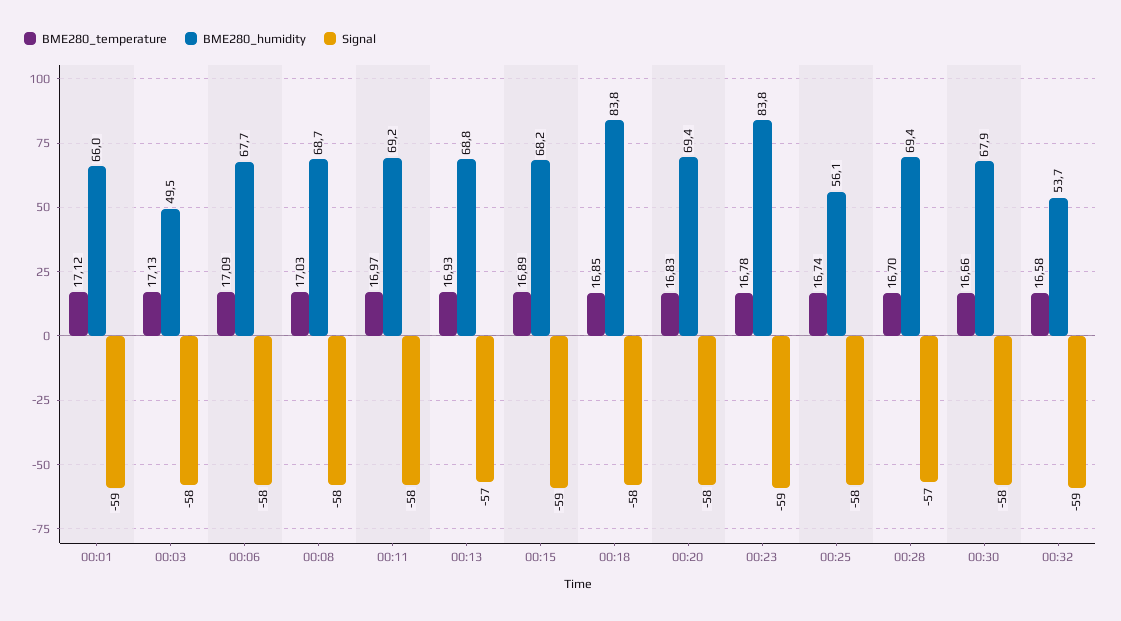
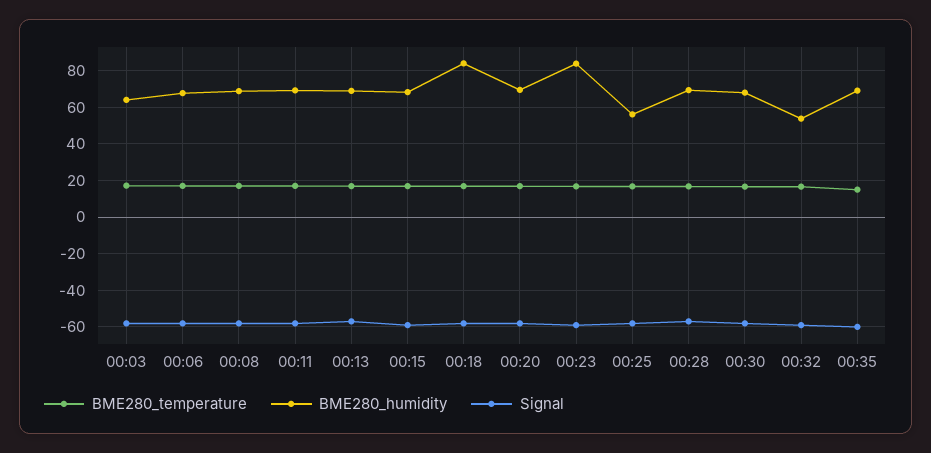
BME280_temperature, 00:01: 17.12 -> none
BME280_humidity, 00:01: 66 -> none
Signal, 00:01: -59 -> none
BME280_humidity, 00:03: 49.5 -> 65
BME280_temperature, 00:35: none -> 15
BME280_humidity, 00:35: none -> 70
Signal, 00:35: none -> -60

